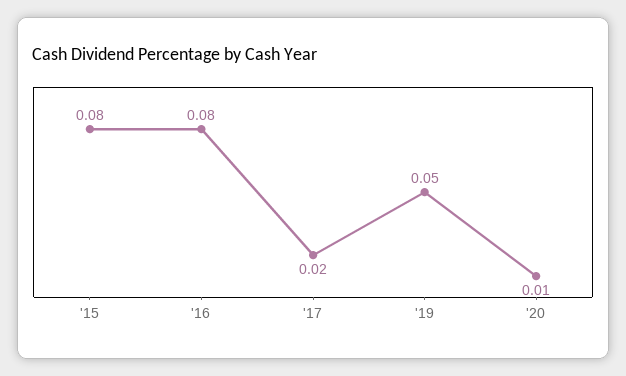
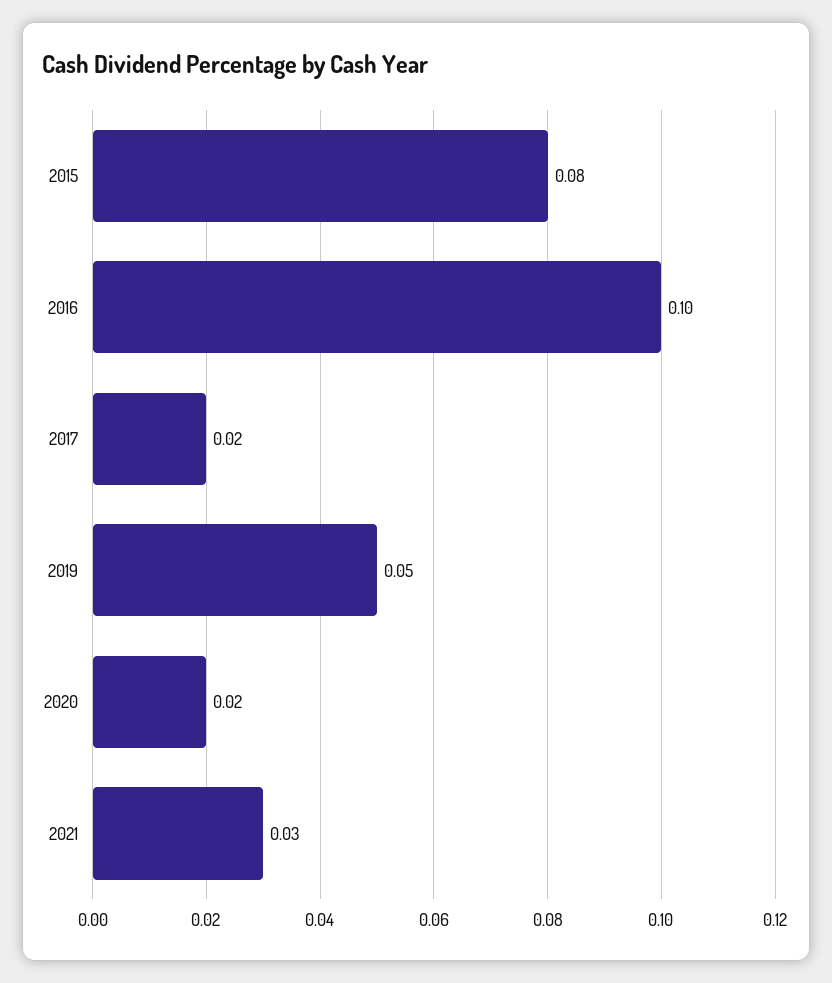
'16: 0.08 -> 0.1
'20: 0.01 -> 0.02
2021: none -> 0.03

